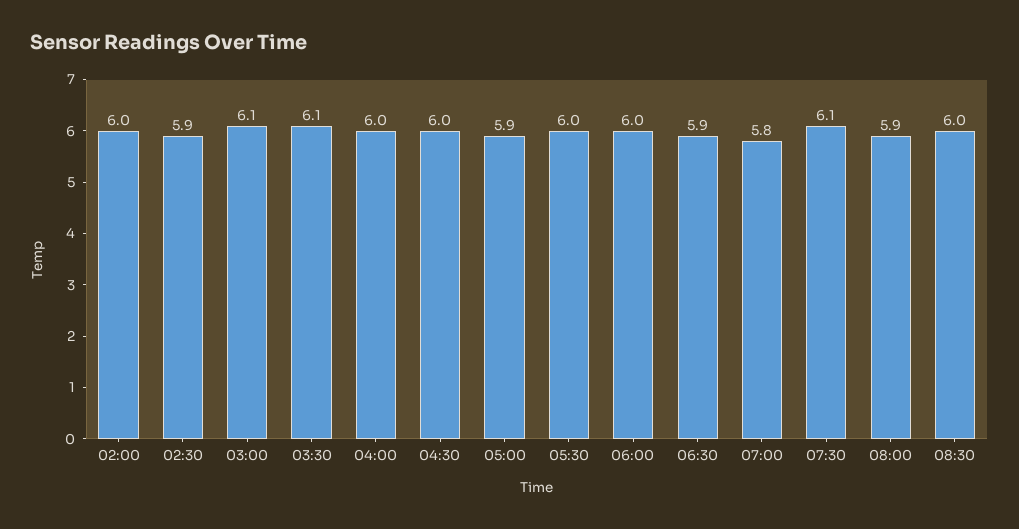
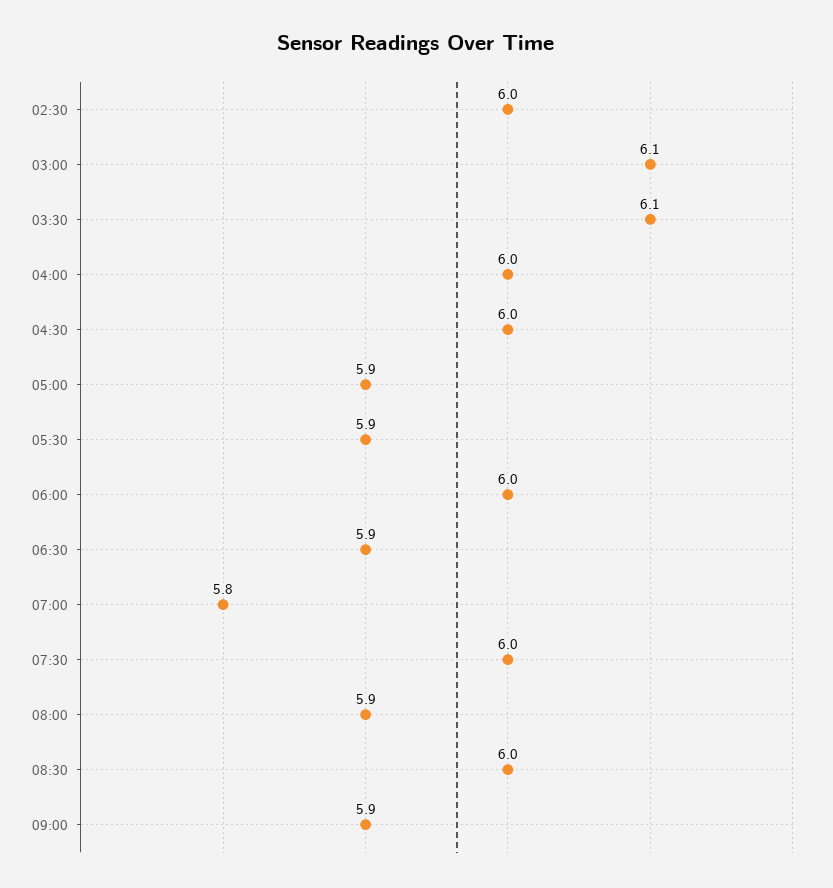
02:00: 6 -> none
02:30: 5.9 -> 6
05:30: 6 -> 5.9
07:30: 6.1 -> 6
09:00: none -> 5.9

